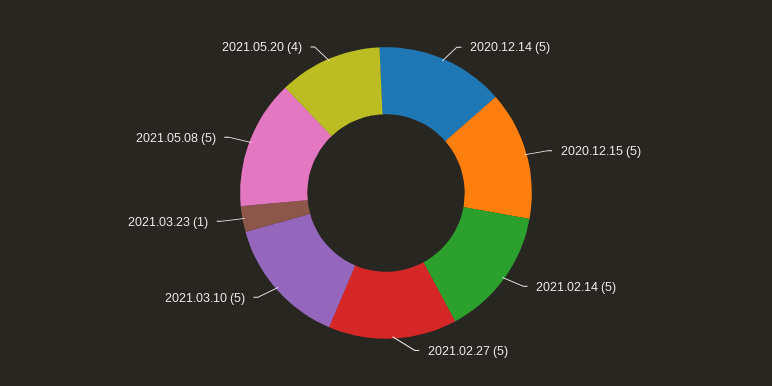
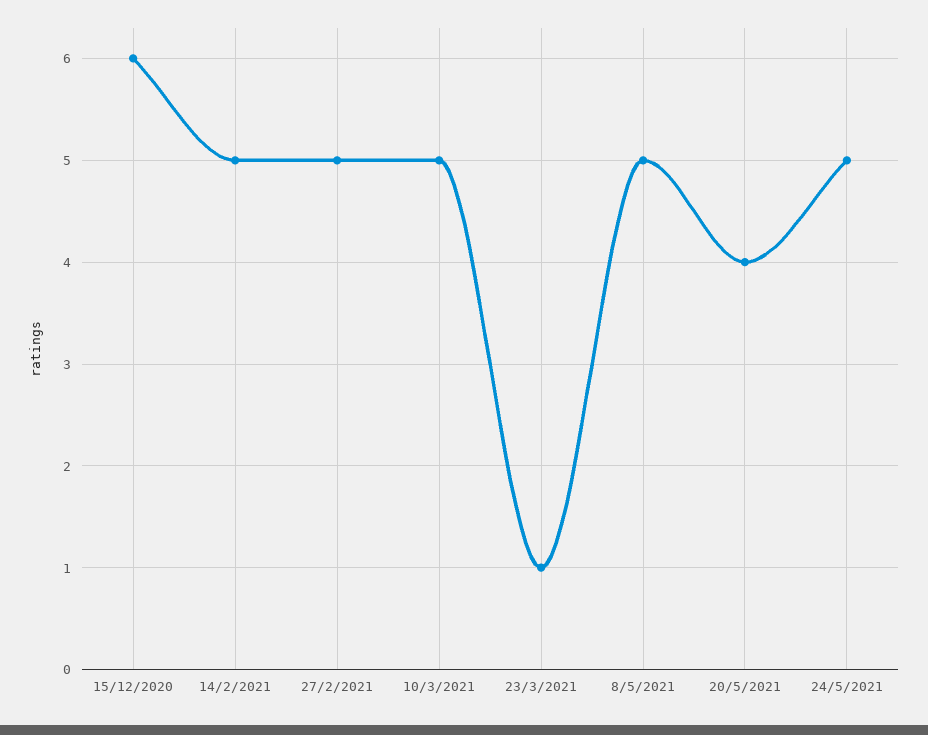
2020.12.14: 5 -> none
2020.12.15: 5 -> 6
24/5/2021: none -> 5

